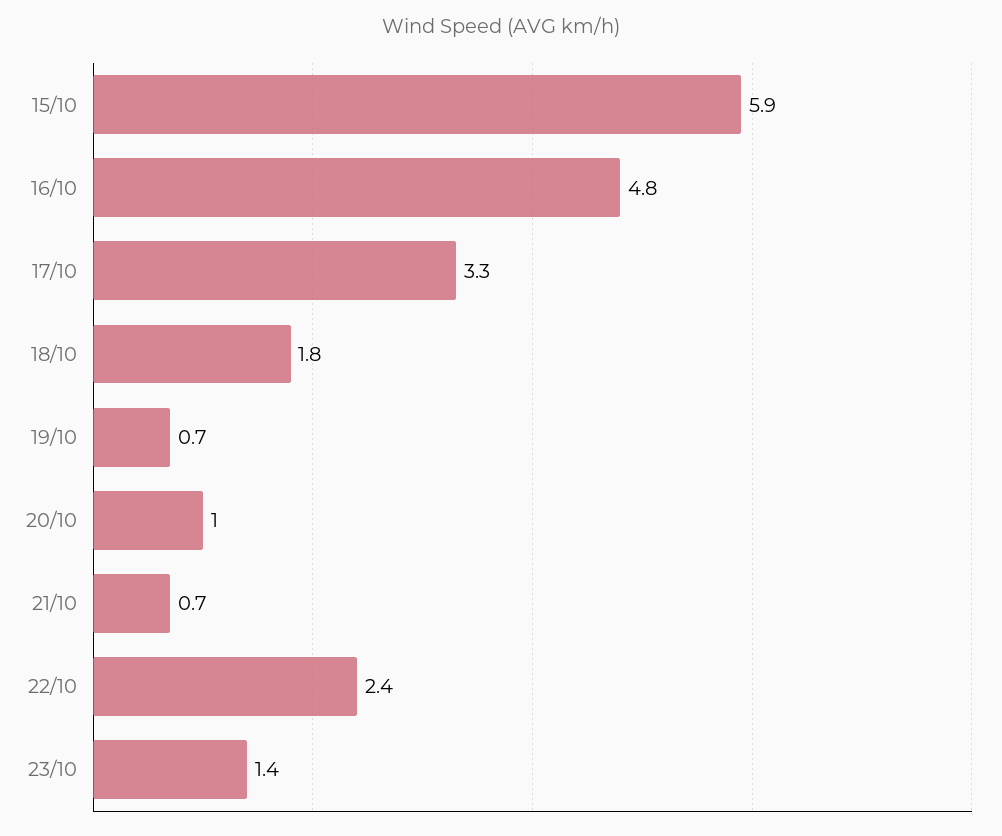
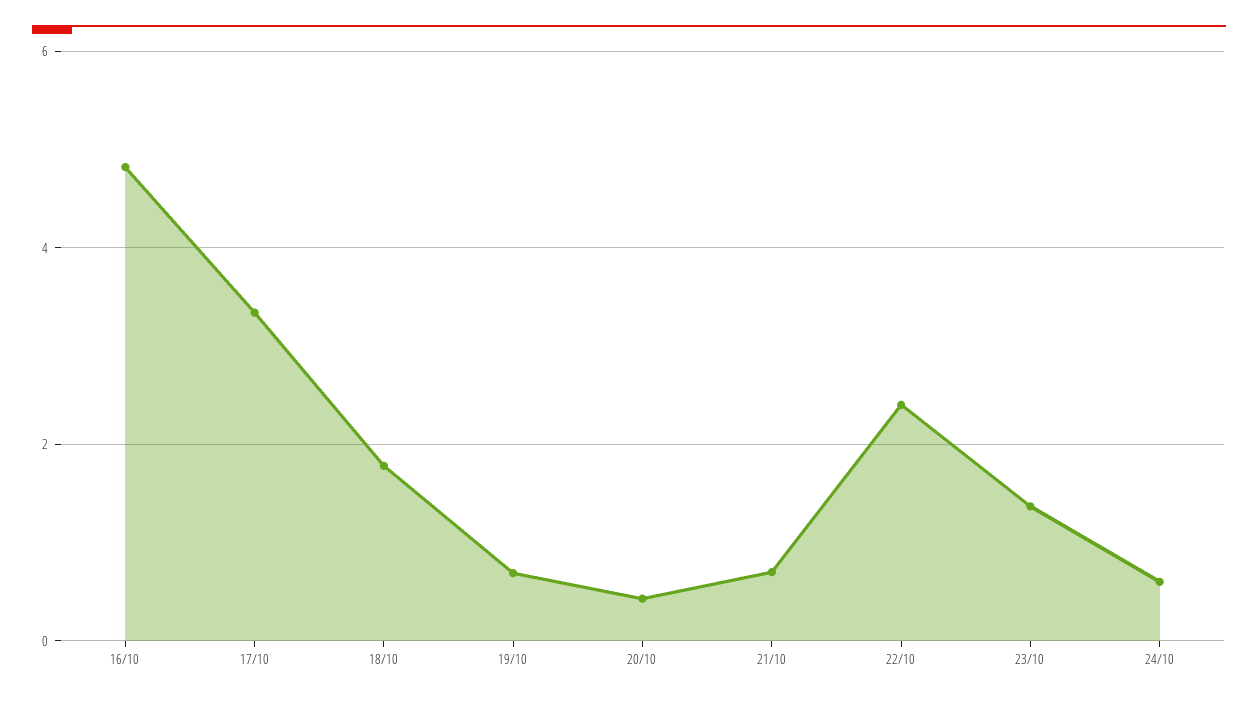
15/10: 5.9 -> none
20/10: 1 -> 0.4
24/10: none -> 0.6

